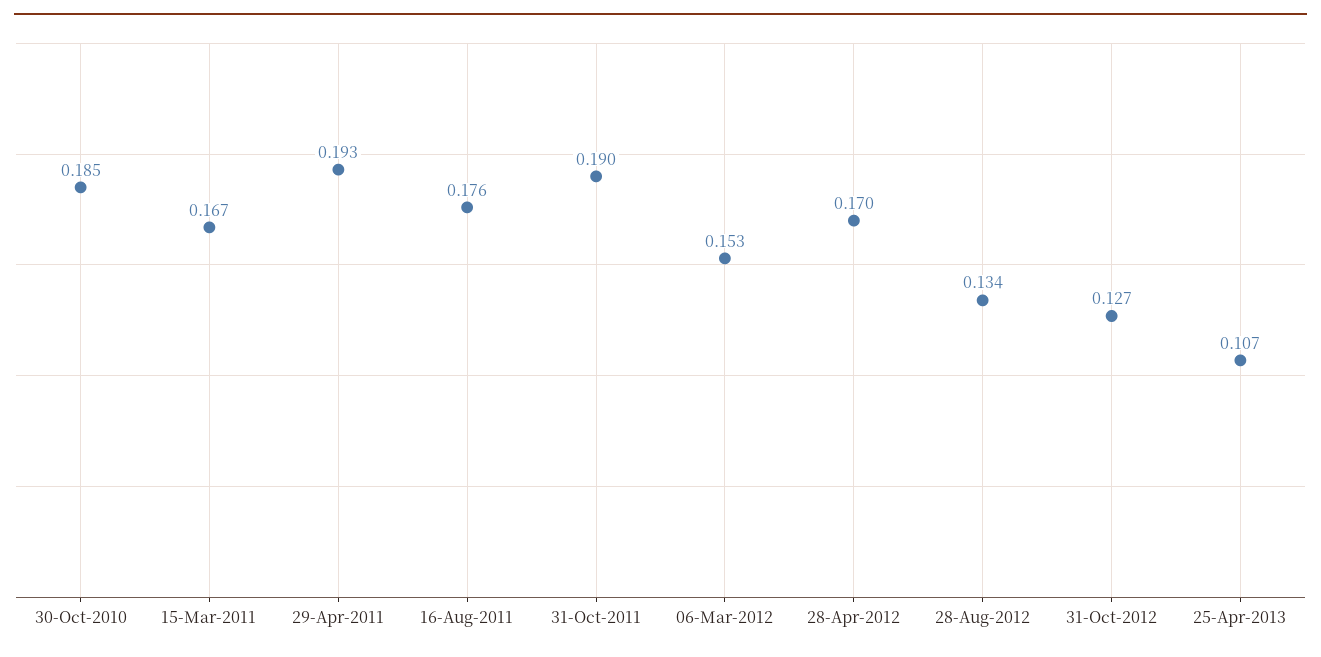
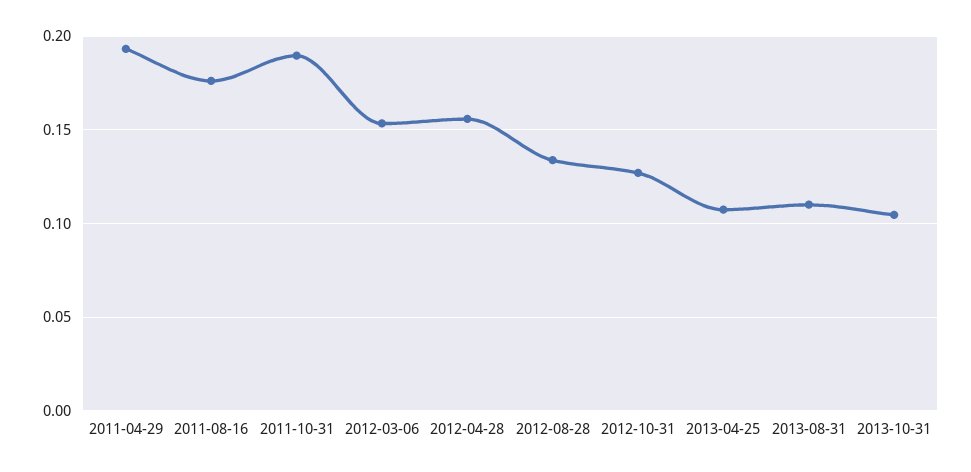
30-Oct-2010: 0.185 -> none
15-Mar-2011: 0.167 -> none
28-Apr-2012: 0.17 -> 0.155
2013-08-31: none -> 0.11
2013-10-31: none -> 0.105

